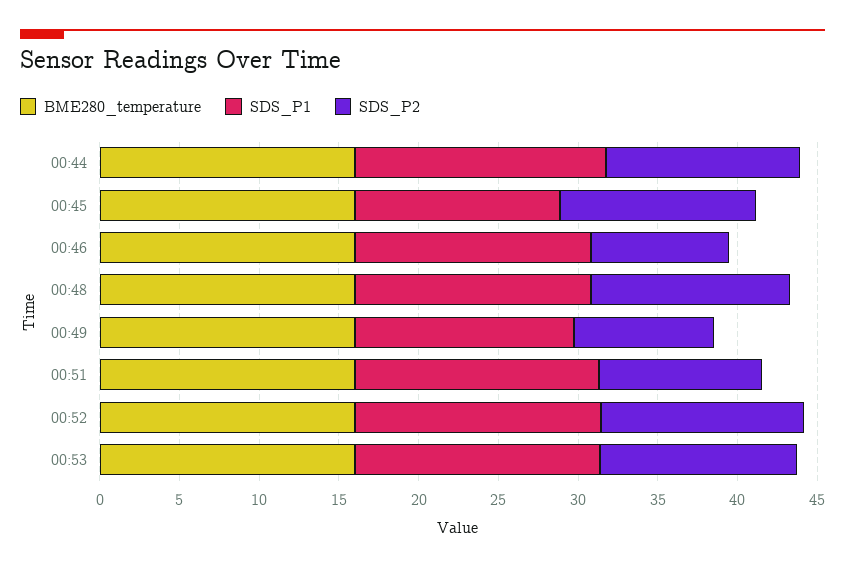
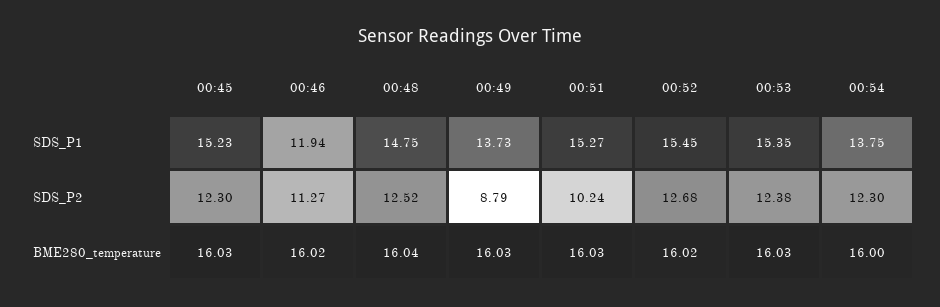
BME280_temperature, 00:44: 16 -> none
SDS_P1, 00:44: 16 -> none
SDS_P2, 00:44: 12 -> none
SDS_P1, 00:45: 13 -> 15.23
SDS_P1, 00:46: 15 -> 11.94
SDS_P2, 00:46: 9 -> 11.27
SDS_P1, 00:54: none -> 13.75
SDS_P2, 00:54: none -> 12.3
BME280_temperature, 00:54: none -> 16

